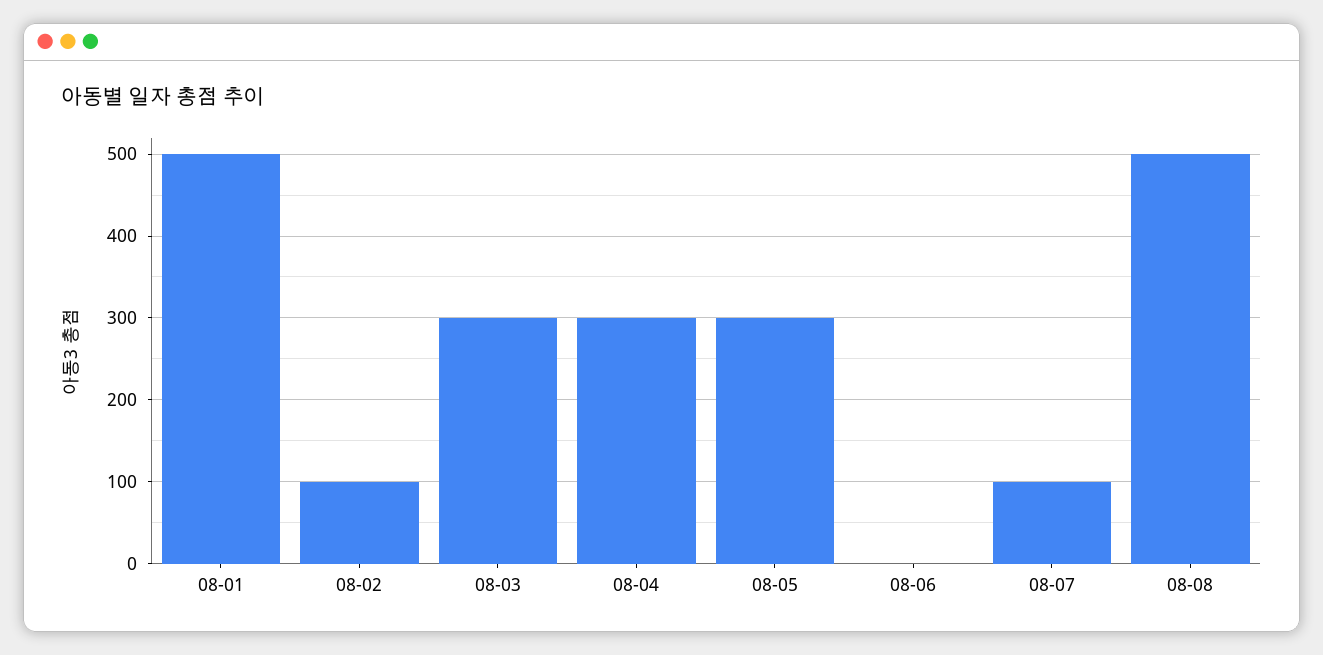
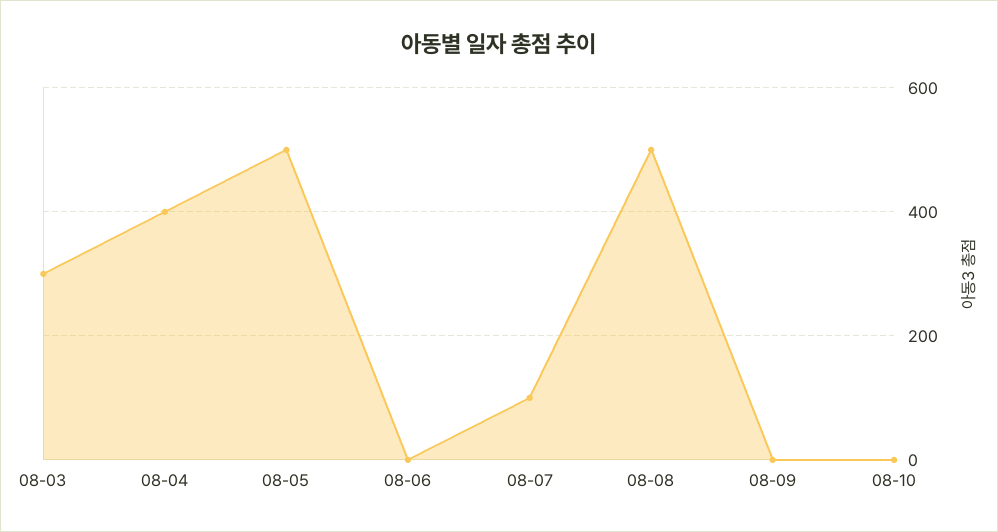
08-01: 500 -> none
08-02: 100 -> none
08-04: 300 -> 400
08-05: 300 -> 500
08-09: none -> 0
08-10: none -> 0

